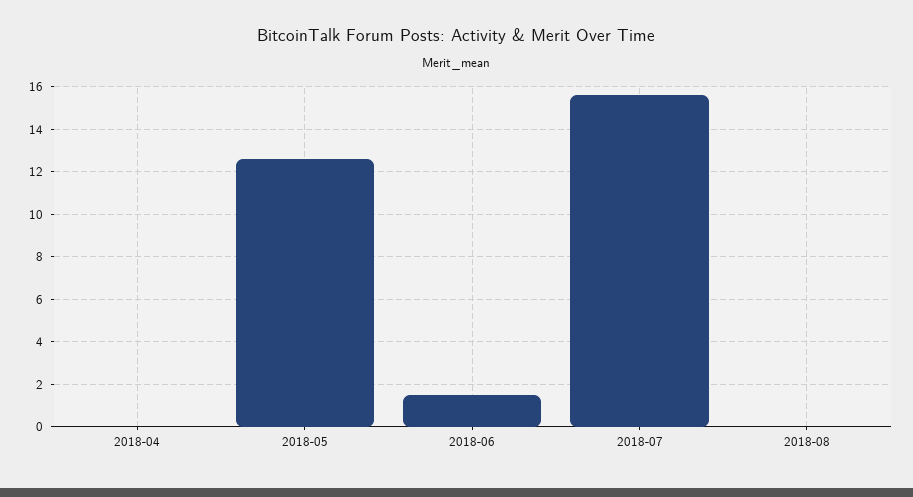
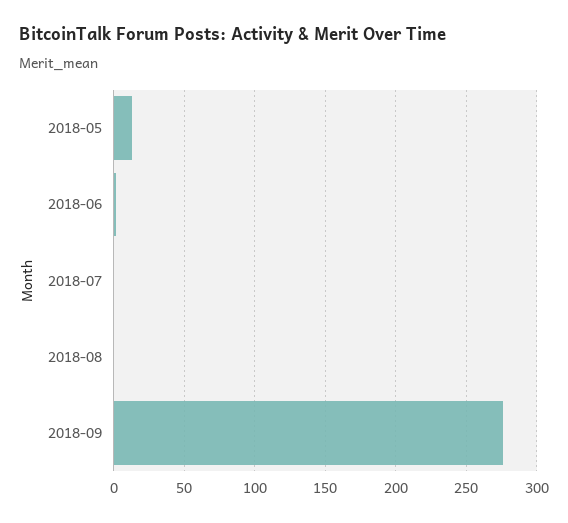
2018-04: 0 -> none
2018-07: 15.5 -> 0
2018-09: none -> 275

